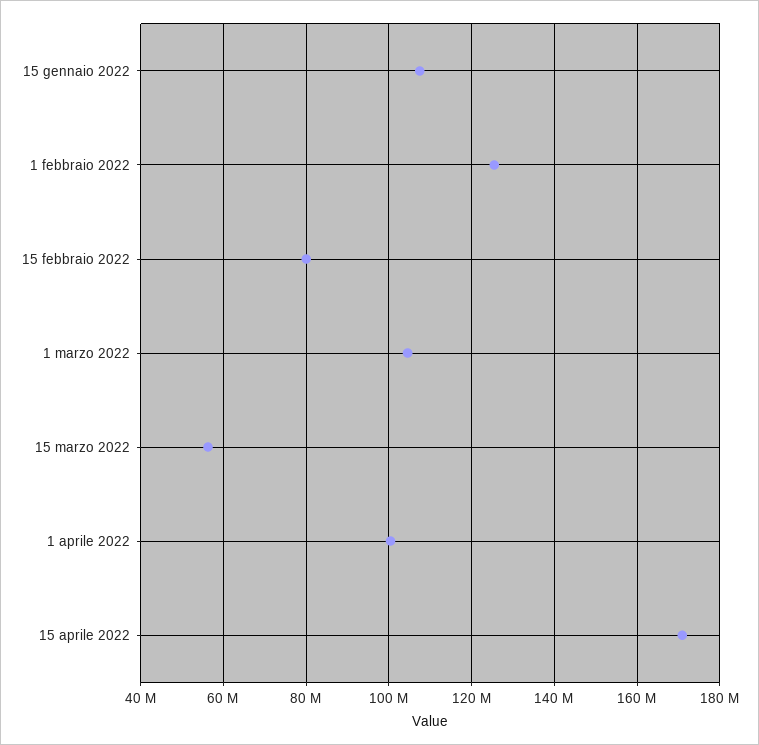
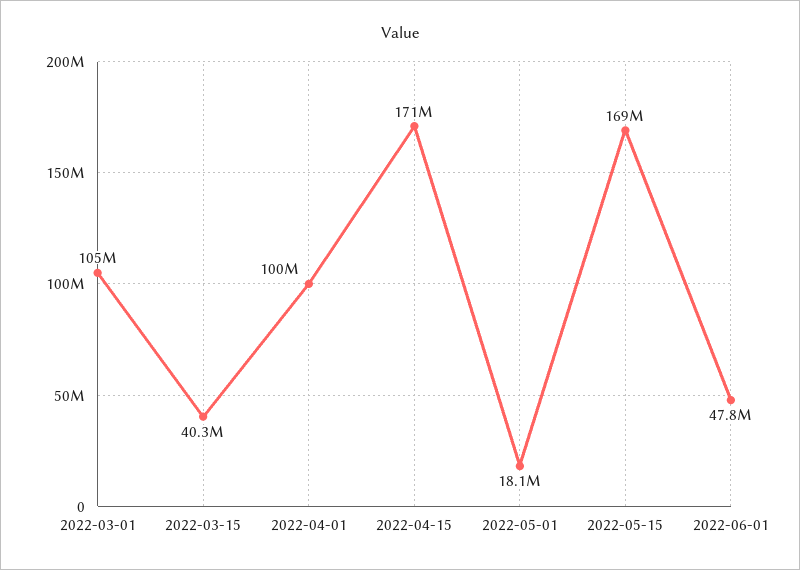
15 gennaio 2022: 108000000 -> none
1 febbraio 2022: 126000000 -> none
15 febbraio 2022: 80000000 -> none
15 marzo 2022: 56000000 -> 40300000
2022-05-01: none -> 18100000
2022-05-15: none -> 169000000
2022-06-01: none -> 47800000

